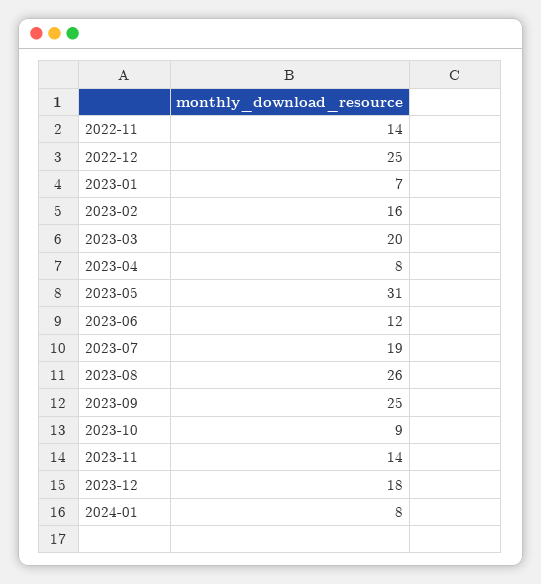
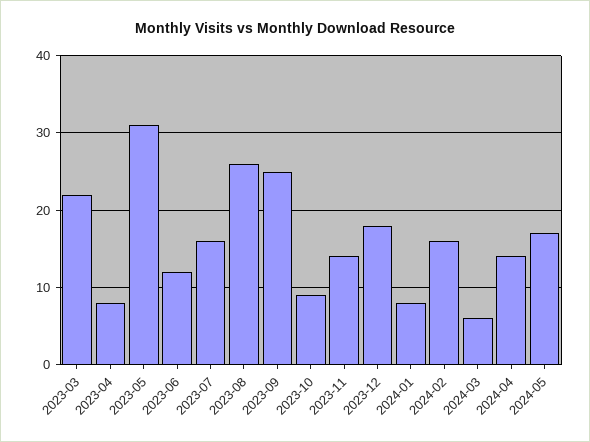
2022-11: 14 -> none
2022-12: 25 -> none
2023-01: 7 -> none
2023-02: 16 -> none
2023-03: 20 -> 22
2023-07: 19 -> 16
2024-02: none -> 16
2024-03: none -> 6
2024-04: none -> 14
2024-05: none -> 17

